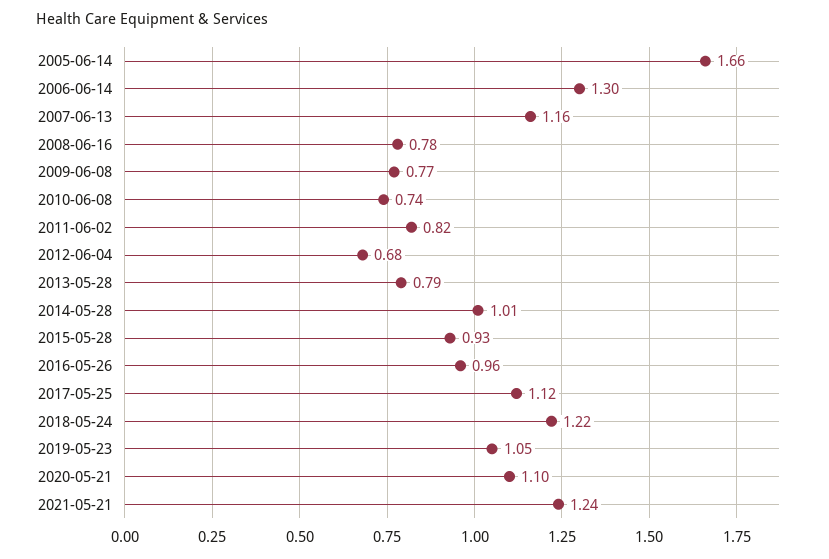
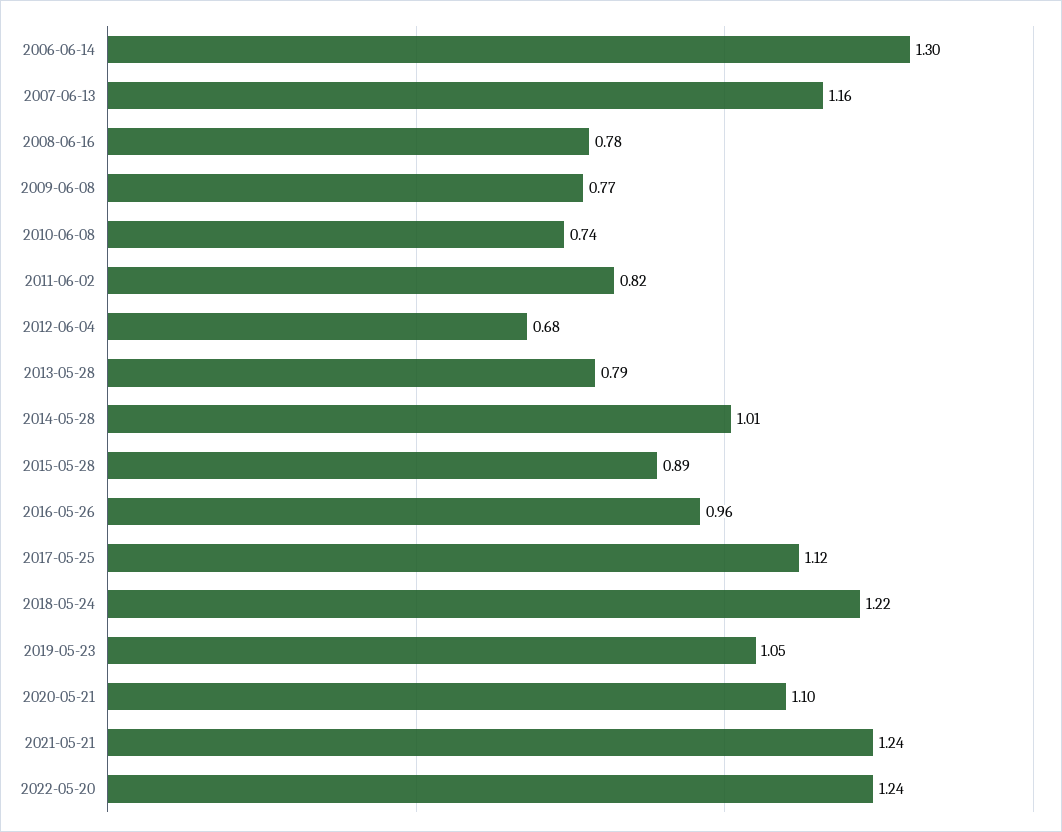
2005-06-14: 1.66 -> none
2015-05-28: 0.93 -> 0.89
2022-05-20: none -> 1.24

